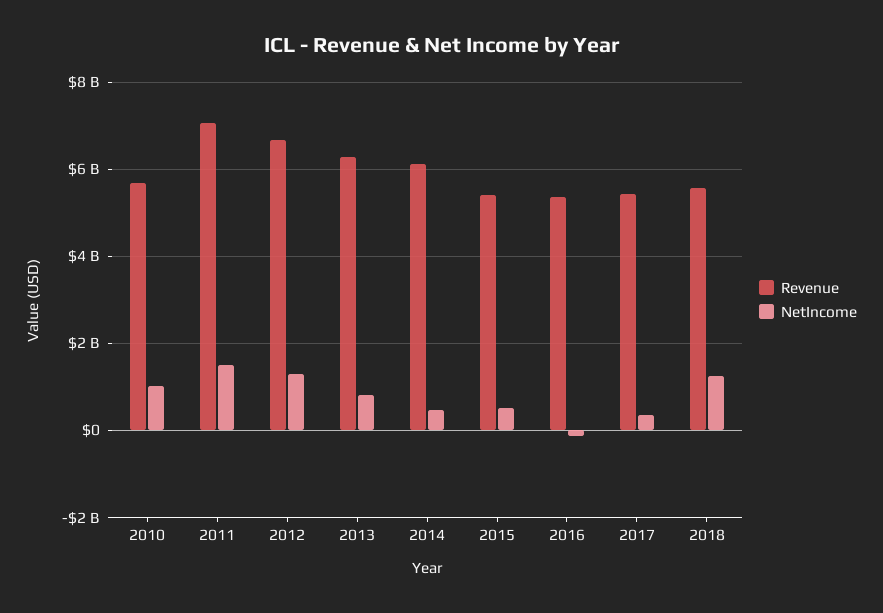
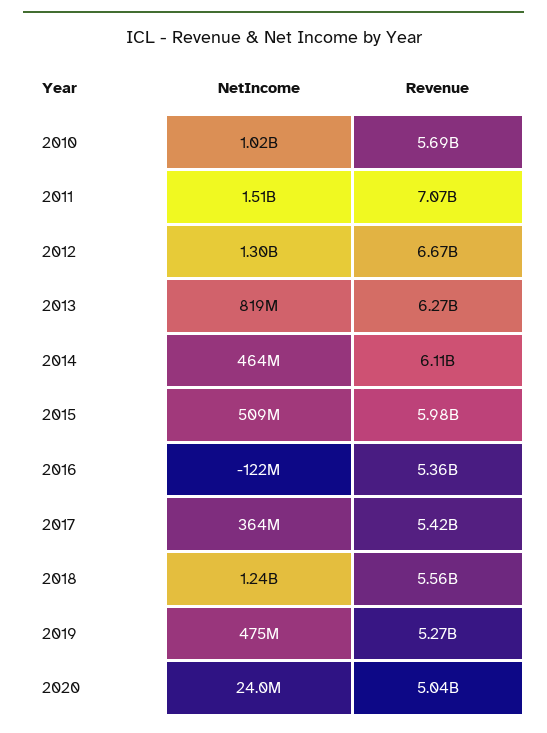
Revenue, 2015: 5400000000 -> 5980000000
NetIncome, 2019: none -> 475000000
Revenue, 2019: none -> 5270000000
NetIncome, 2020: none -> 24000000
Revenue, 2020: none -> 5040000000

